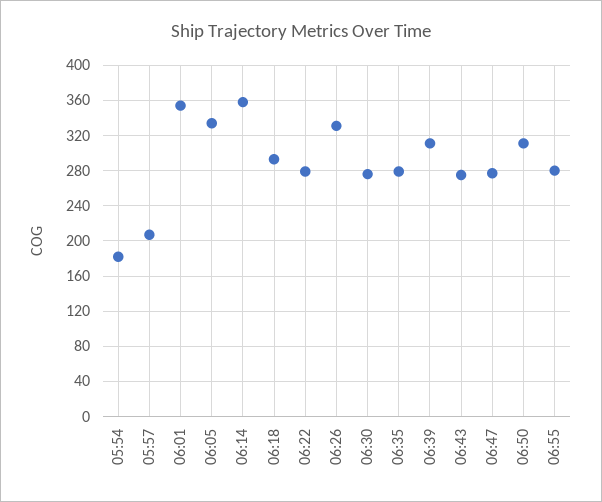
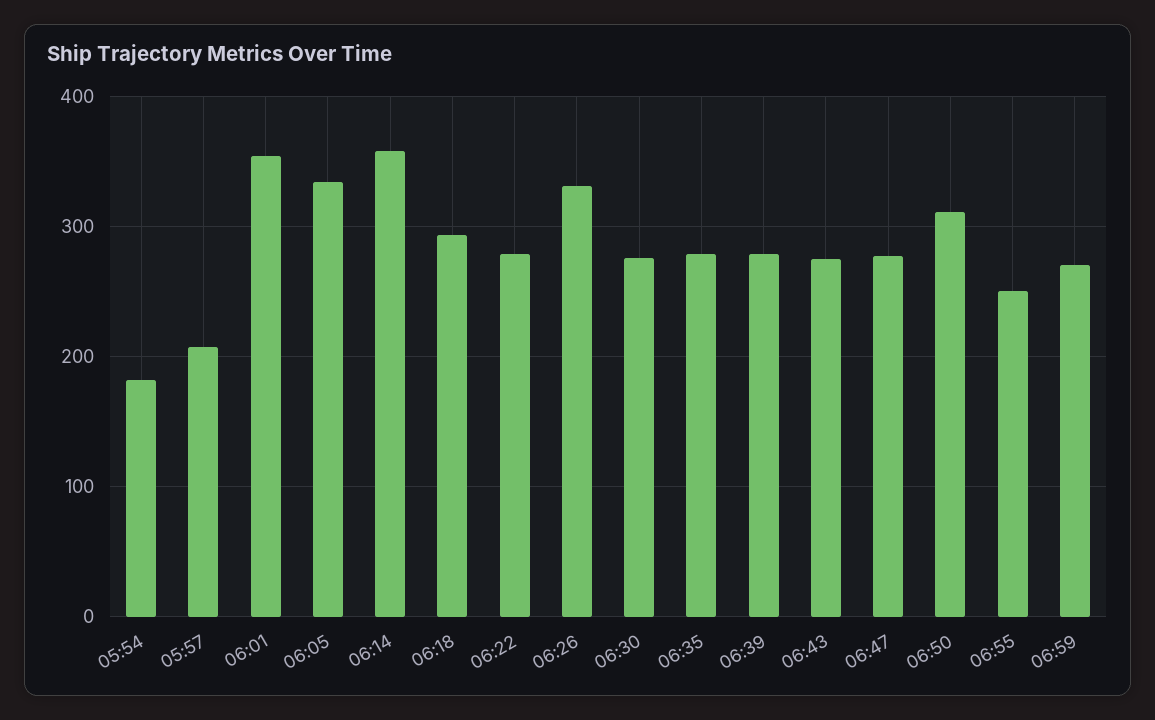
06:39: 310 -> 280
06:55: 280 -> 250
06:59: none -> 270

